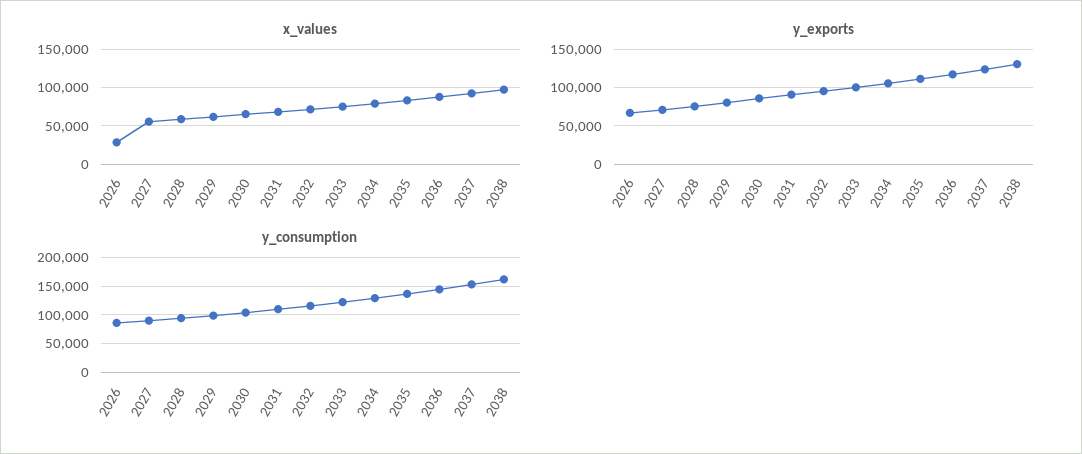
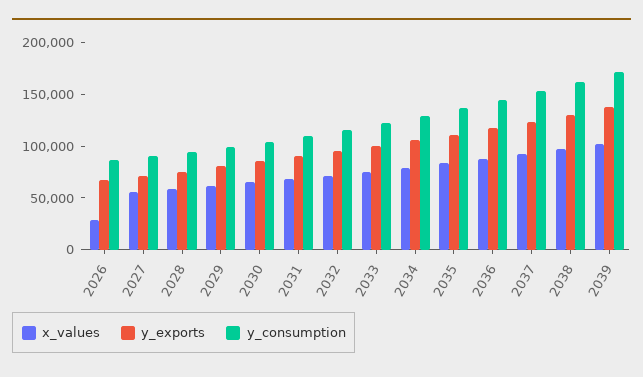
x_values, 2039: none -> 100000
y_exports, 2039: none -> 140000
y_consumption, 2039: none -> 170000

